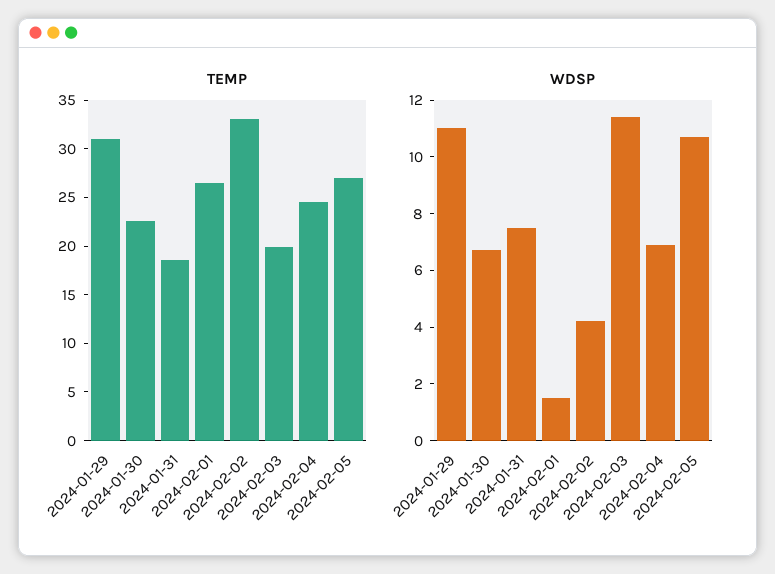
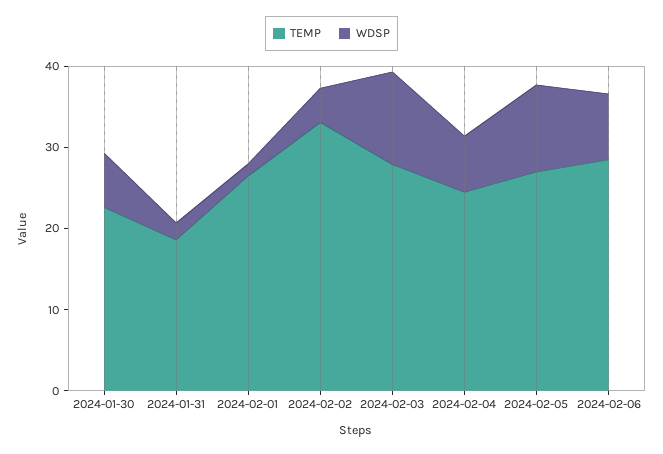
TEMP, 2024-01-29: 31 -> none
TEMP, 2024-02-03: 20 -> 28
WDSP, 2024-01-29: 11 -> none
WDSP, 2024-01-31: 7.5 -> 2
TEMP, 2024-02-06: none -> 28
WDSP, 2024-02-06: none -> 8

